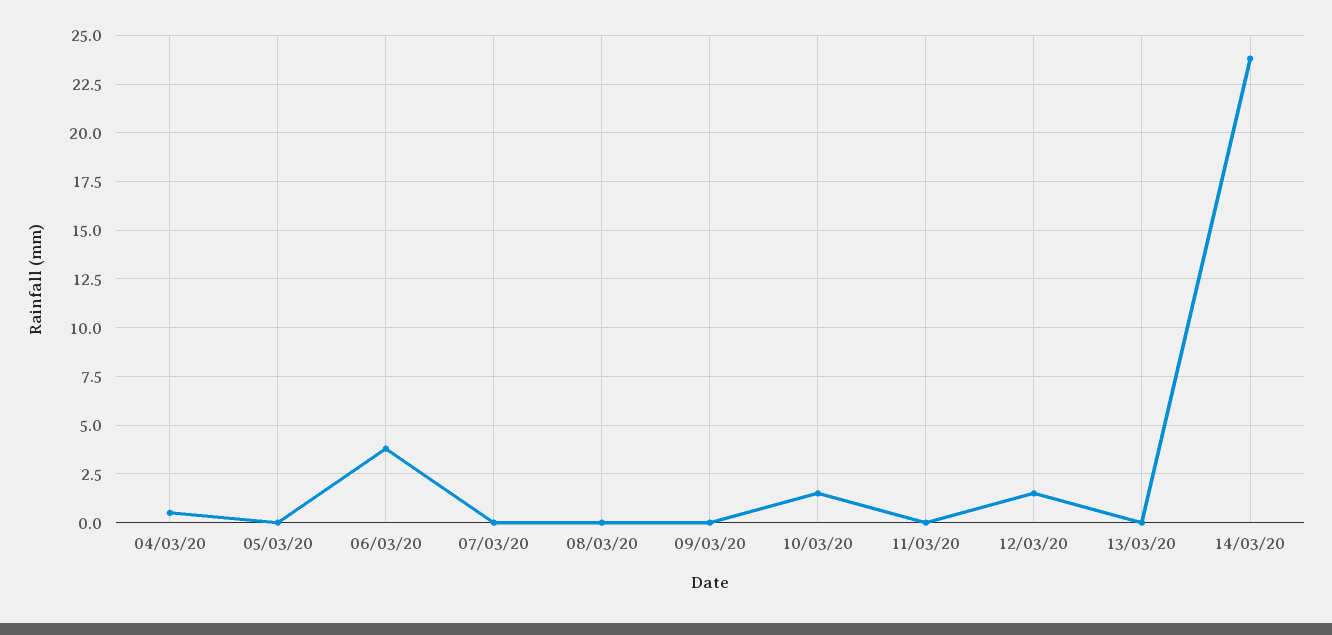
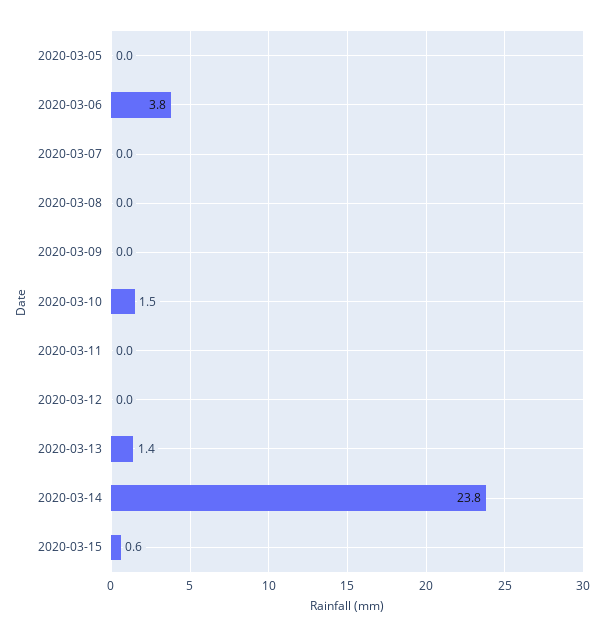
04/03/20: 0.5 -> none
12/03/20: 1.5 -> 0
13/03/20: 0 -> 1.4
2020-03-15: none -> 0.6

